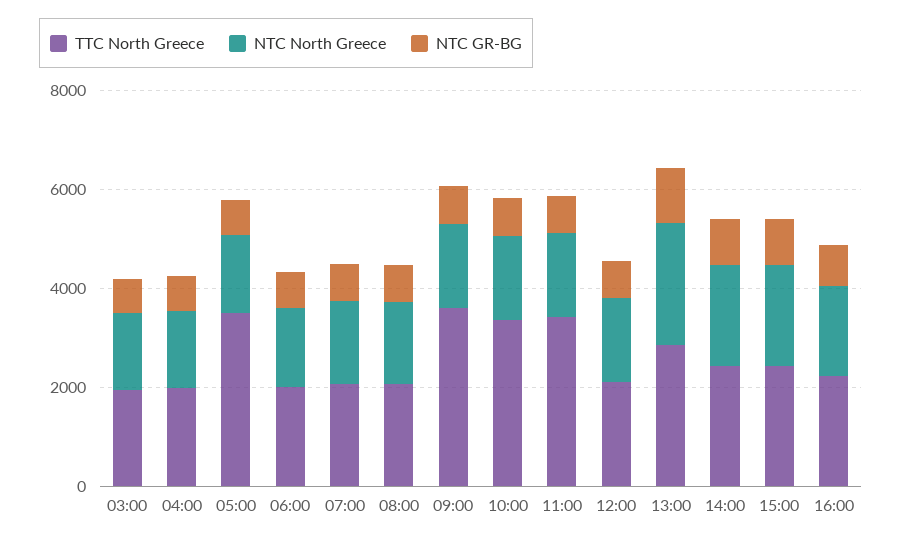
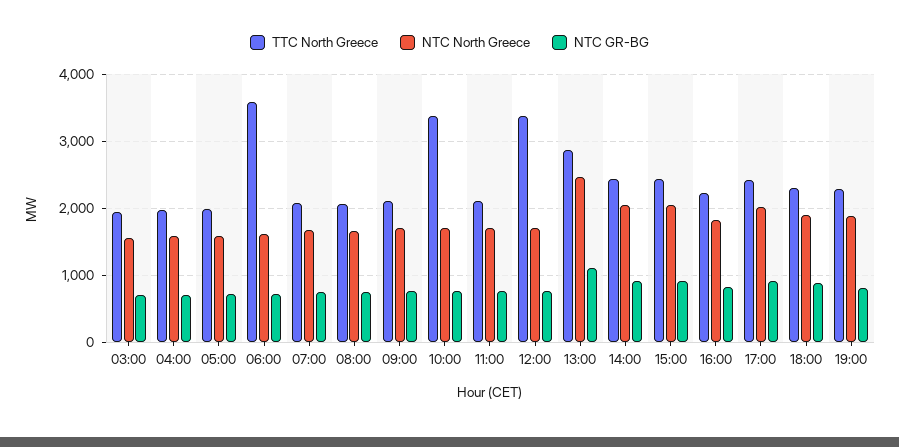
TTC North Greece, 05:00: 3500 -> 2000
TTC North Greece, 06:00: 2000 -> 3600
TTC North Greece, 09:00: 3500 -> 2100
TTC North Greece, 11:00: 3500 -> 2100
TTC North Greece, 12:00: 2000 -> 3400
TTC North Greece, 17:00: none -> 2400
NTC North Greece, 17:00: none -> 2000
NTC GR-BG, 17:00: none -> 900
TTC North Greece, 18:00: none -> 2300
NTC North Greece, 18:00: none -> 1900
NTC GR-BG, 18:00: none -> 900
TTC North Greece, 19:00: none -> 2300
NTC North Greece, 19:00: none -> 1900
NTC GR-BG, 19:00: none -> 800

